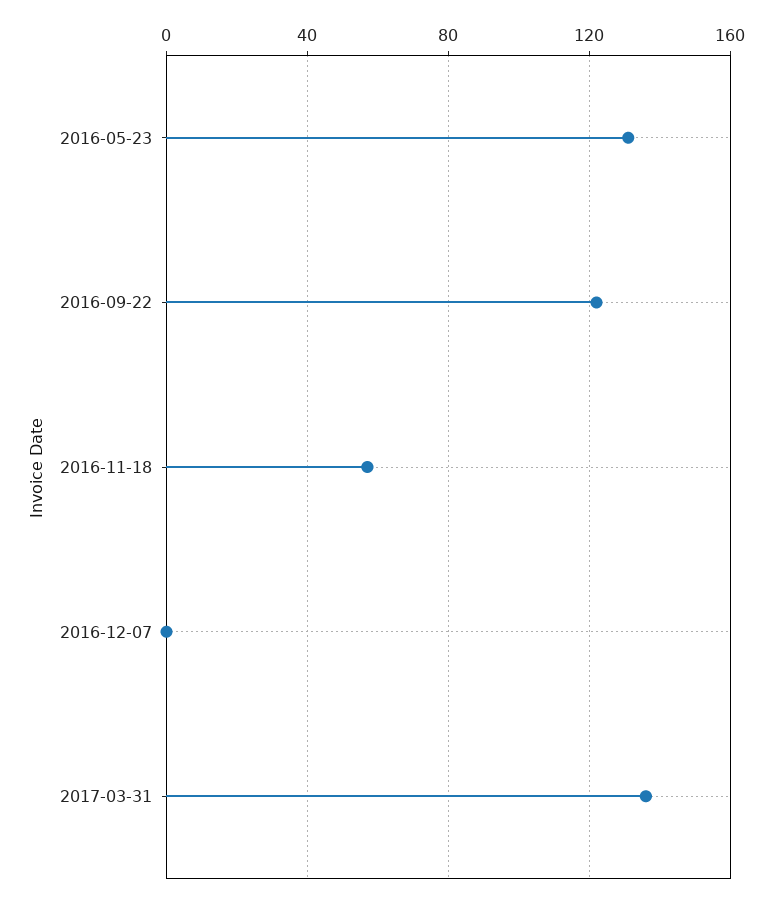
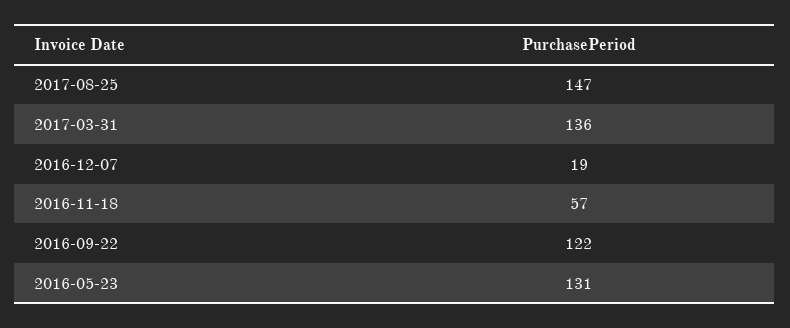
2016-12-07: 0 -> 19
2017-08-25: none -> 147

